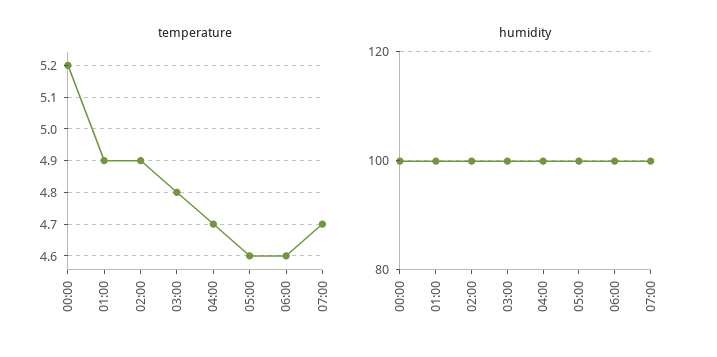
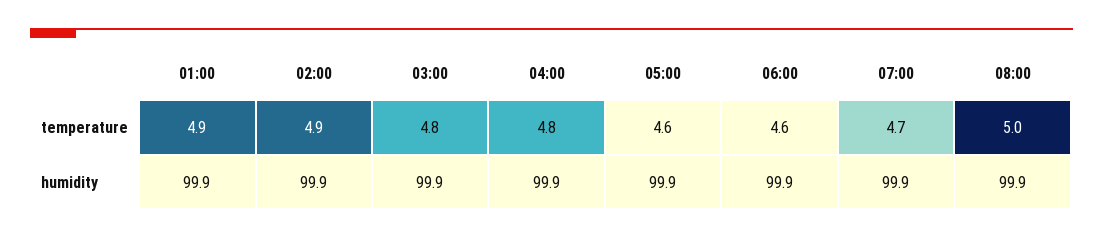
temperature, 00:00: 5.2 -> none
temperature, 04:00: 4.7 -> 4.8
humidity, 00:00: 100 -> none
temperature, 08:00: none -> 5
humidity, 08:00: none -> 99.9

